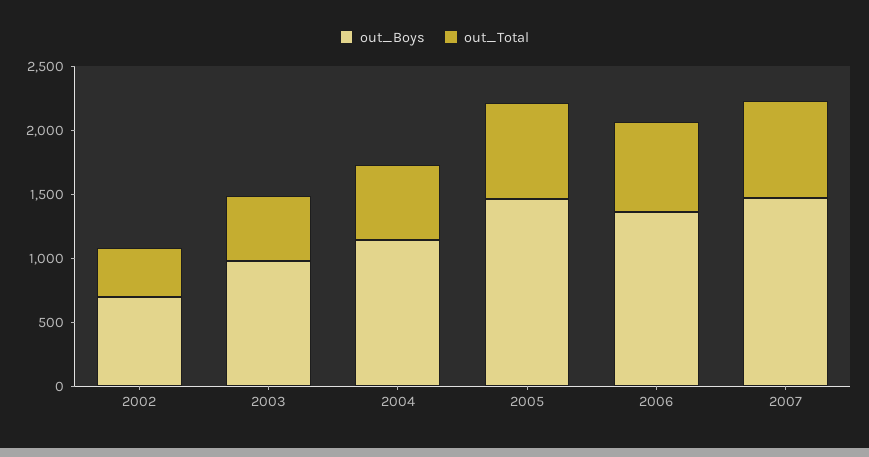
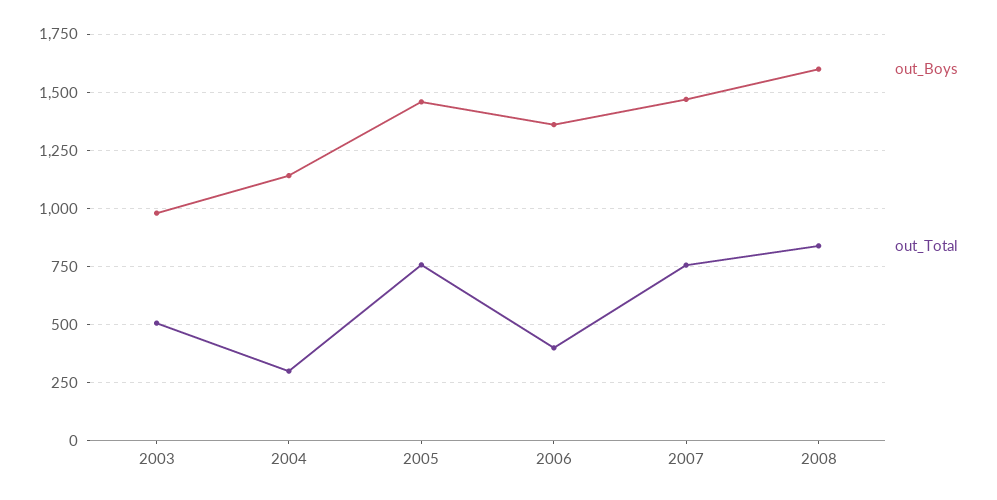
out_Boys, 2002: 700 -> none
out_Total, 2002: 400 -> none
out_Total, 2004: 600 -> 300
out_Total, 2006: 700 -> 400
out_Boys, 2008: none -> 1600
out_Total, 2008: none -> 850

